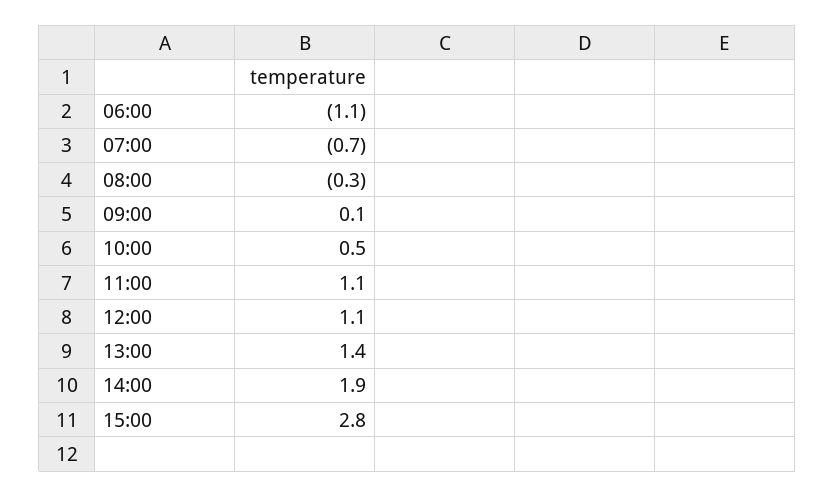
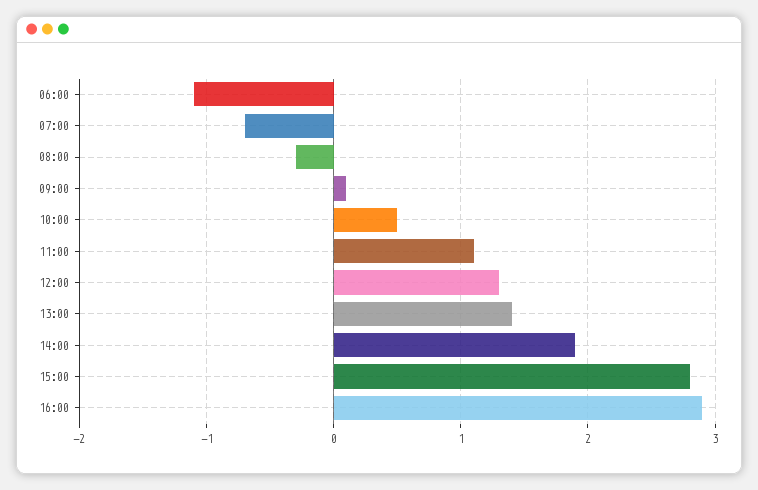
12:00: 1.1 -> 1.3
16:00: none -> 2.9

